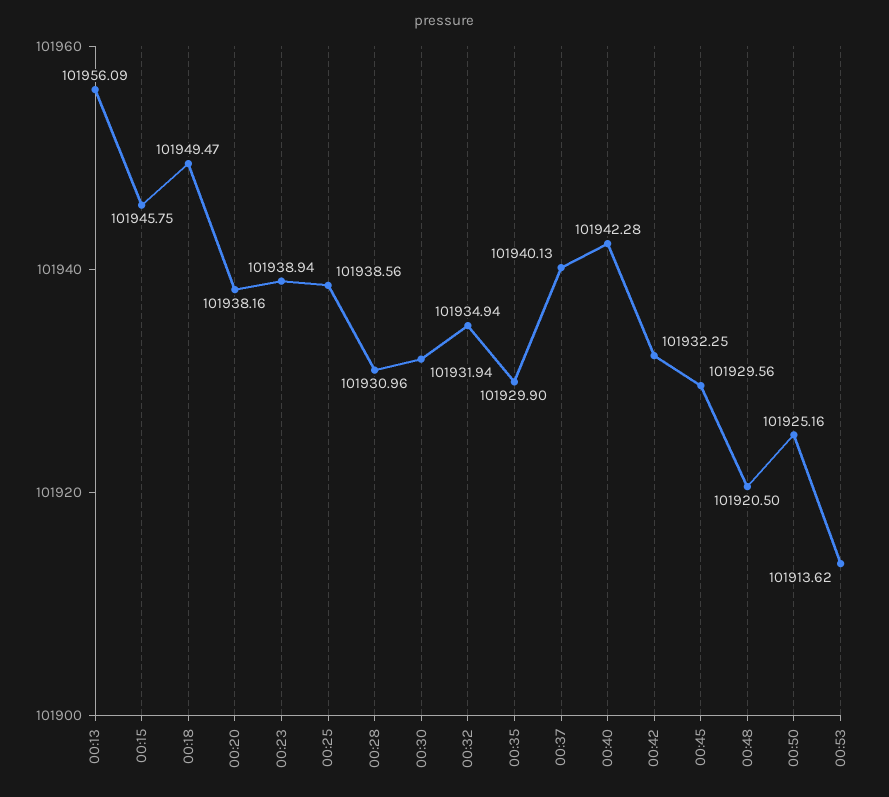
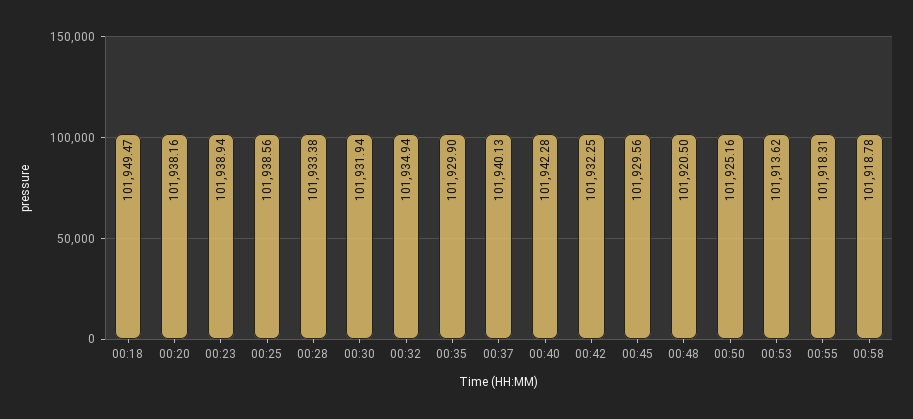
00:13: 101956.09 -> none
00:15: 101945.75 -> none
00:28: 101930.96 -> 101933.38
00:55: none -> 101918.31
00:58: none -> 101918.78

